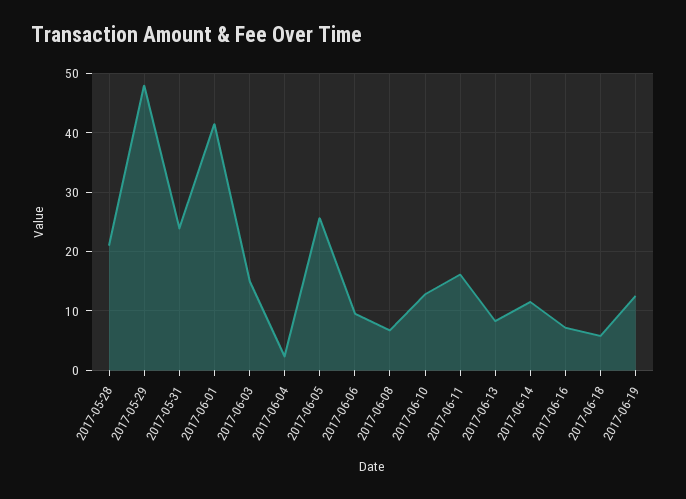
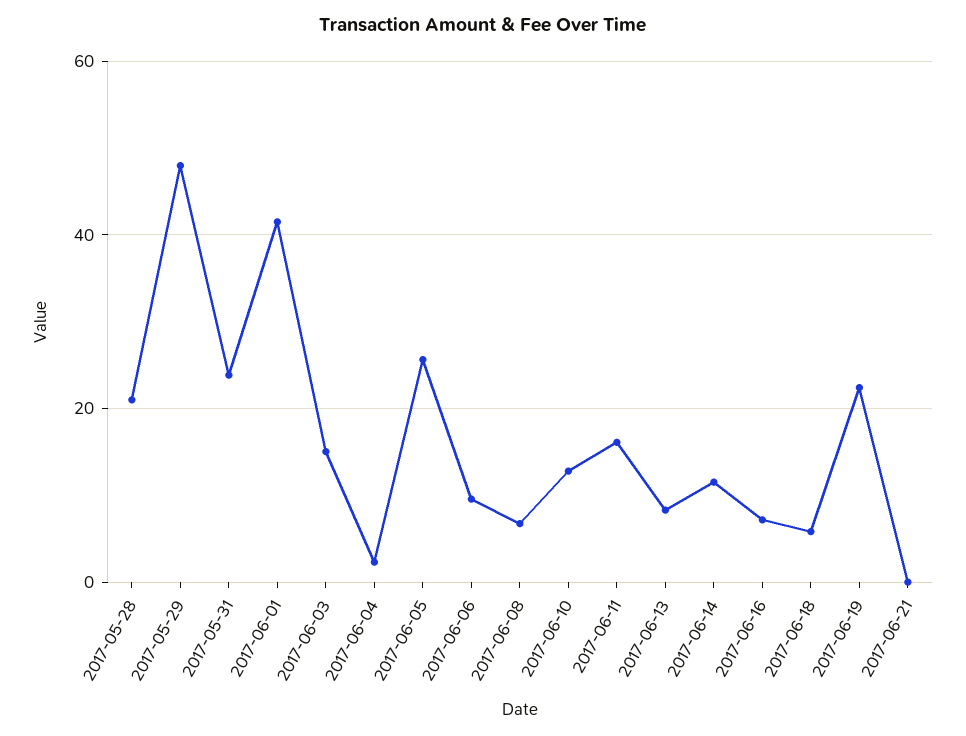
2017-06-19: 12 -> 22
2017-06-21: none -> 0

